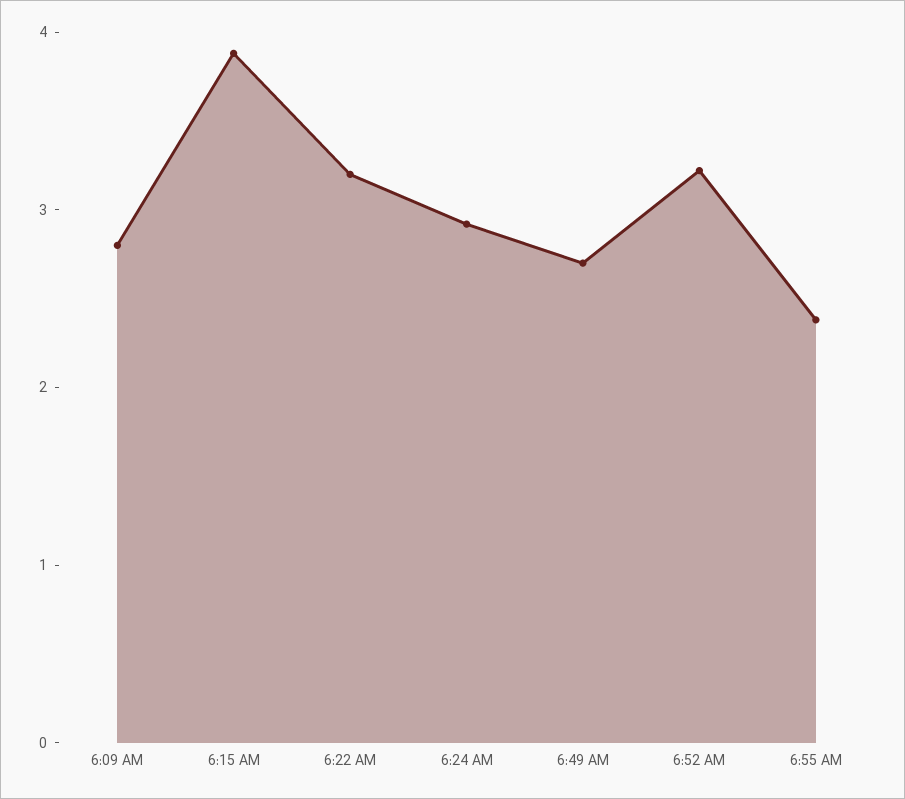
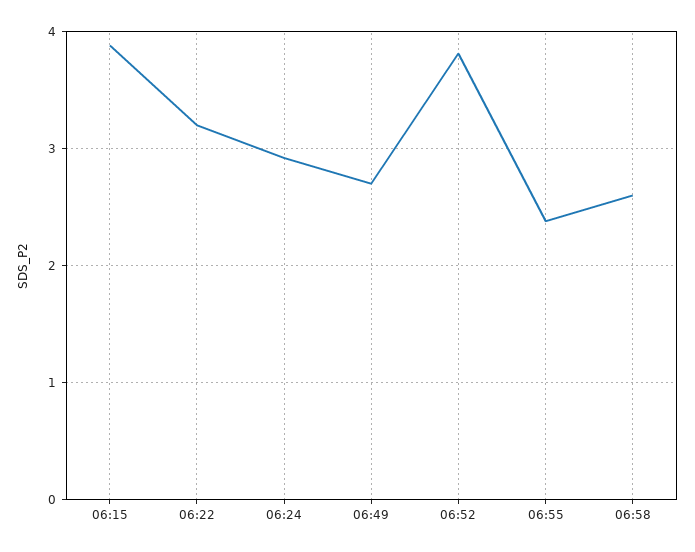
6:09 AM: 2.8 -> none
6:52 AM: 3.2 -> 3.8
06:58: none -> 2.6

